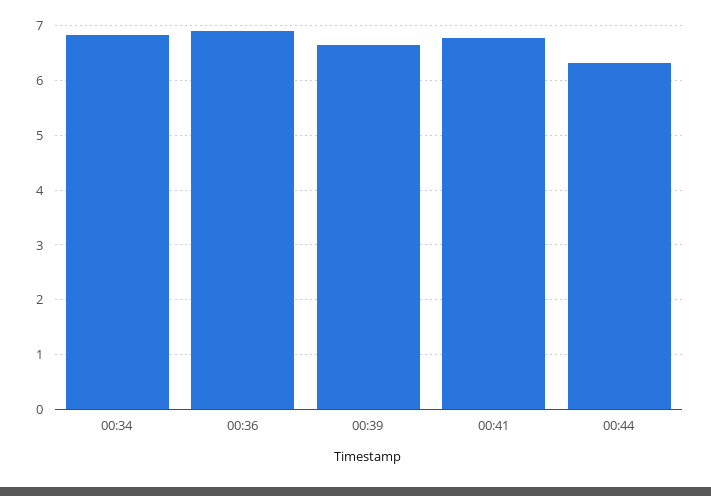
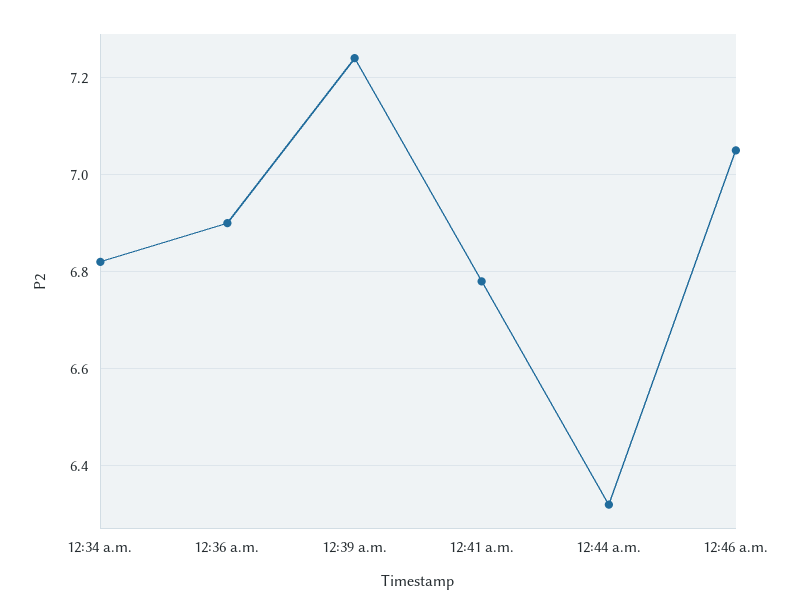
00:39: 6.6 -> 7.25
12:46 a.m.: none -> 7.05

